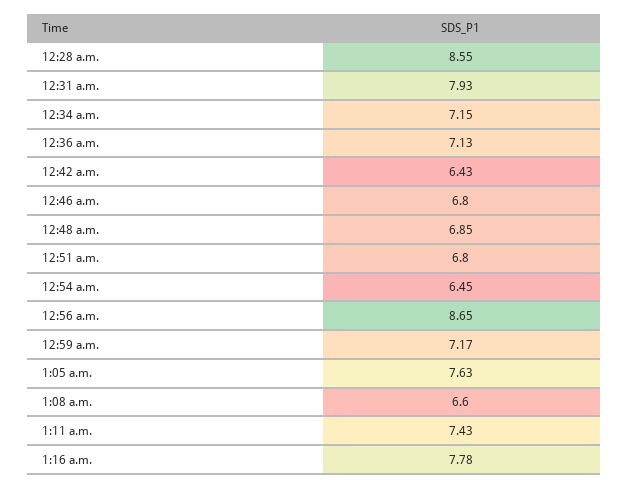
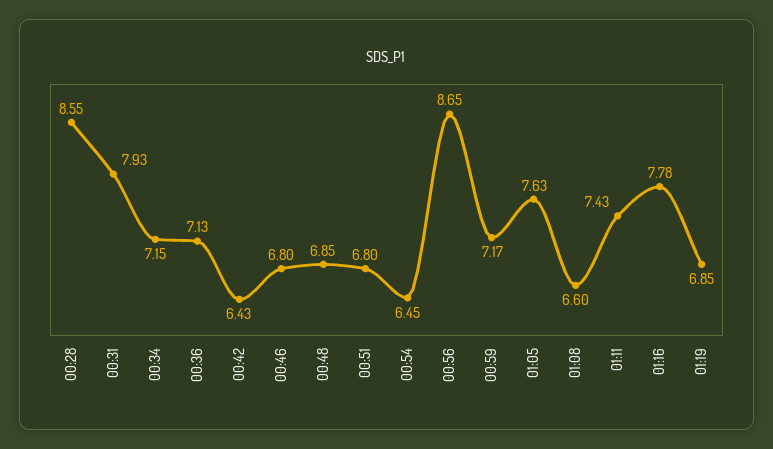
01:19: none -> 6.85

